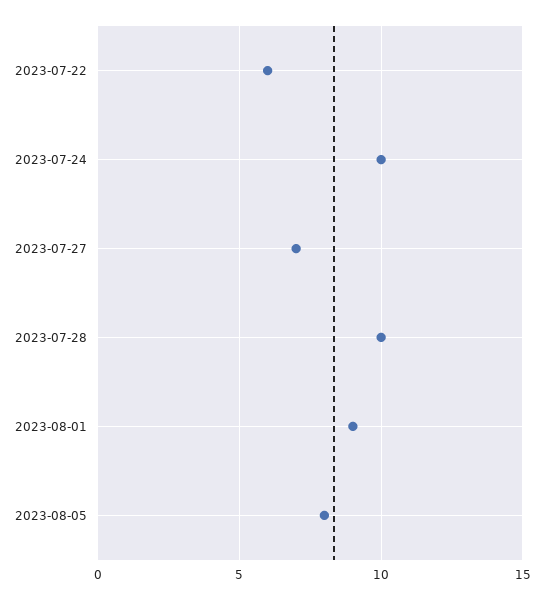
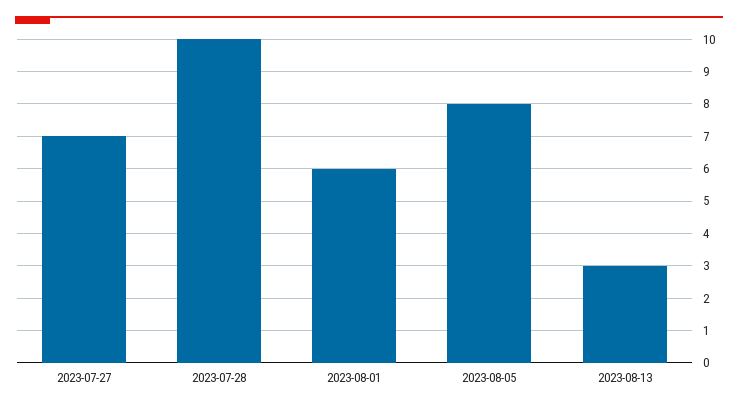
2023-07-22: 6 -> none
2023-07-24: 10 -> none
2023-08-01: 9 -> 6
2023-08-13: none -> 3

